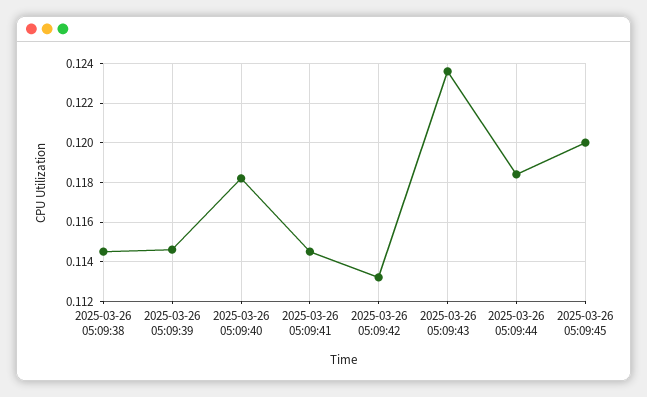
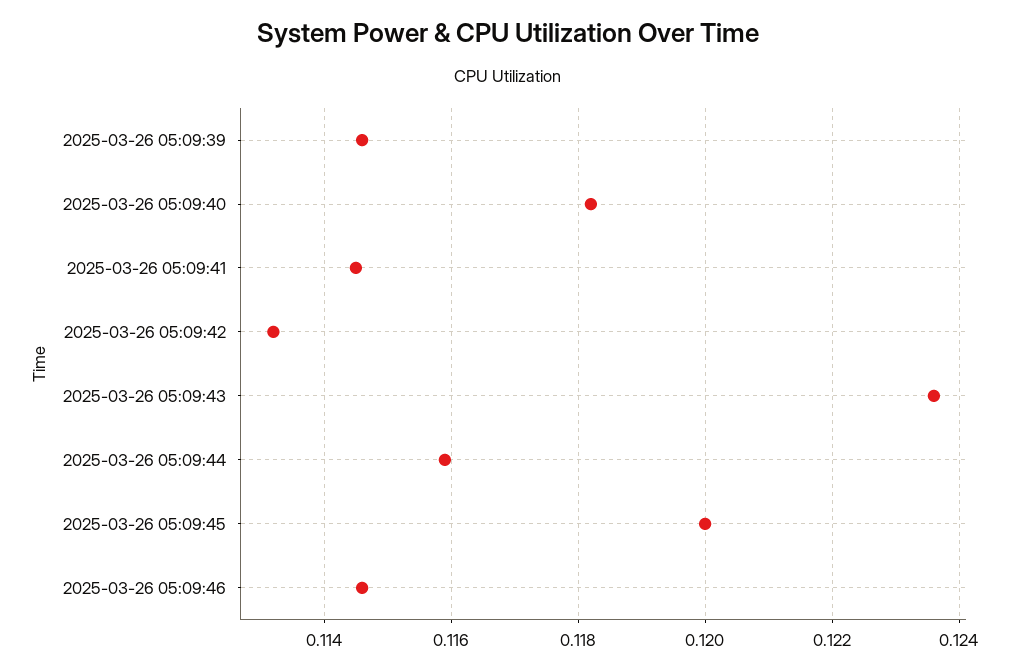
2025-03-26 05:09:38: 0.1145 -> none
2025-03-26 05:09:44: 0.1185 -> 0.116
2025-03-26 05:09:46: none -> 0.1145

